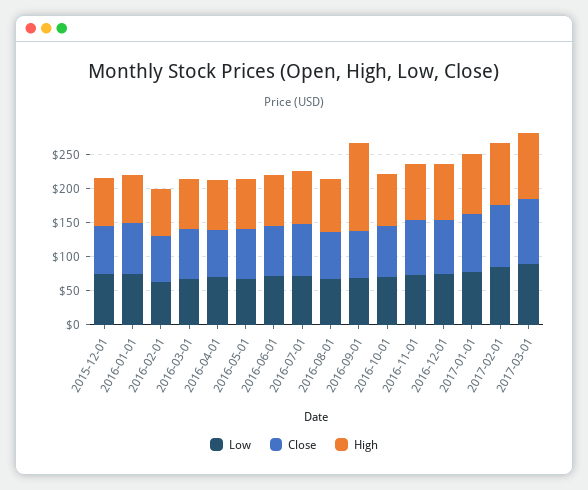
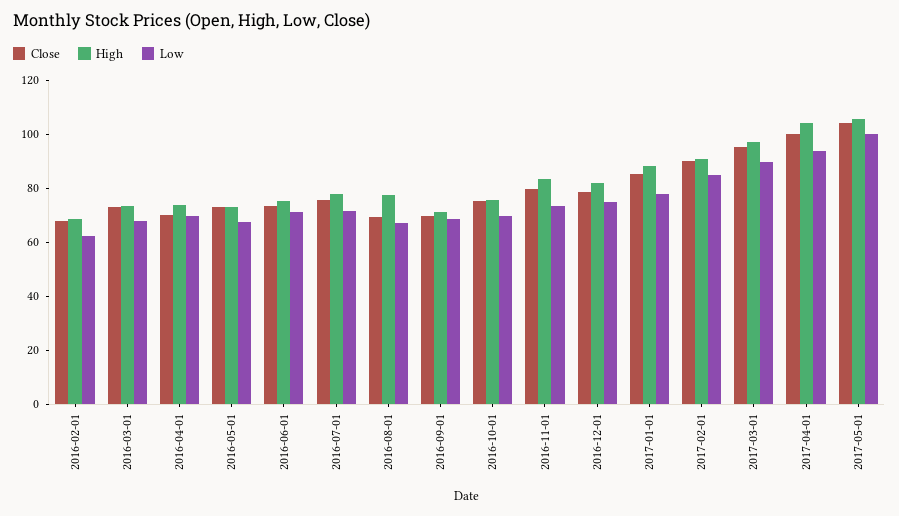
Low, 2015-12-01: 75 -> none
Close, 2015-12-01: 75 -> none
High, 2015-12-01: 75 -> none
Low, 2016-01-01: 75 -> none
Close, 2016-01-01: 75 -> none
High, 2016-01-01: 75 -> none
High, 2016-09-01: 125 -> 70
Close, 2017-04-01: none -> 100
High, 2017-04-01: none -> 105
Low, 2017-04-01: none -> 95
Close, 2017-05-01: none -> 105
High, 2017-05-01: none -> 105
Low, 2017-05-01: none -> 100

